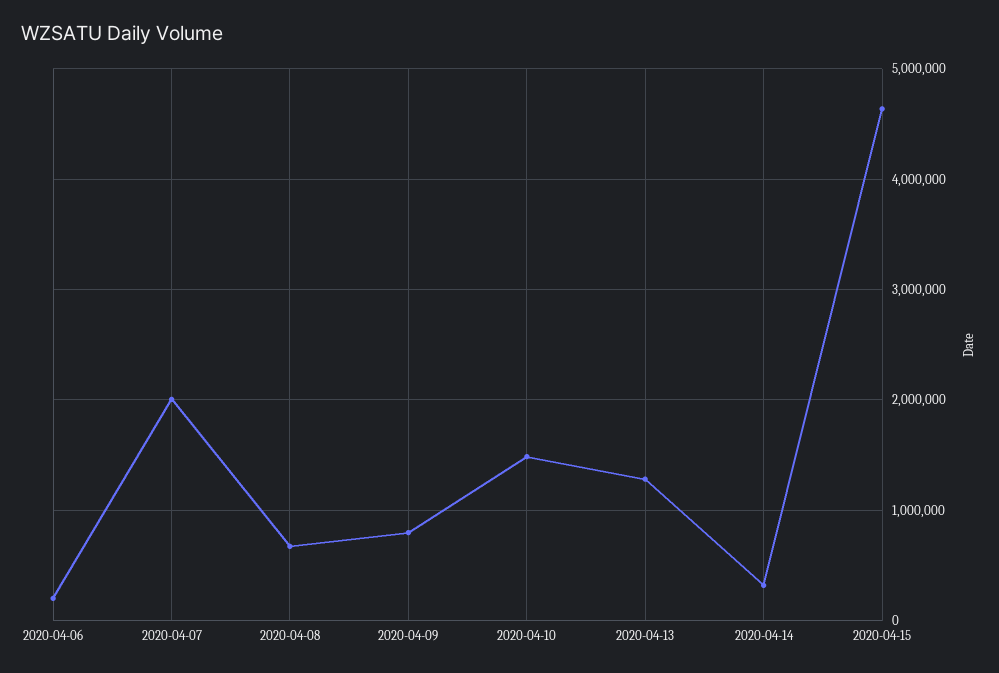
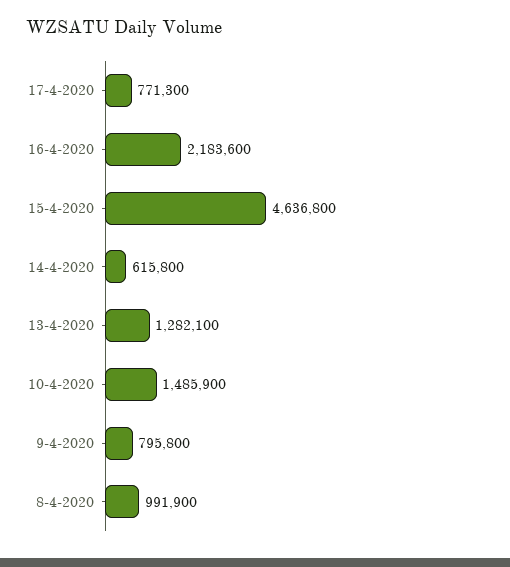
2020-04-06: 200000 -> none
2020-04-07: 2000000 -> none
2020-04-08: 700000 -> 991900
2020-04-14: 300000 -> 615800
17-4-2020: none -> 771300
16-4-2020: none -> 2183600

